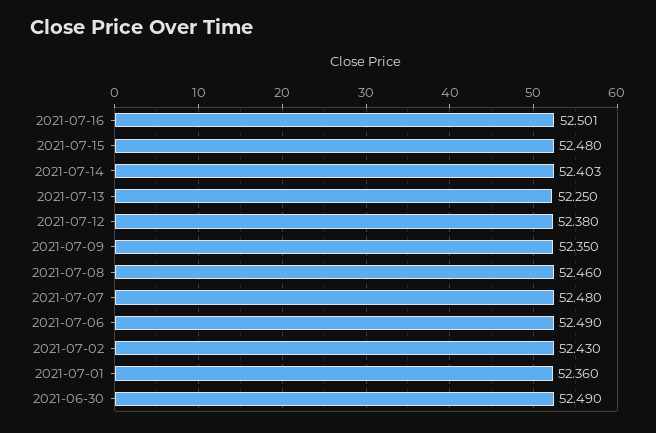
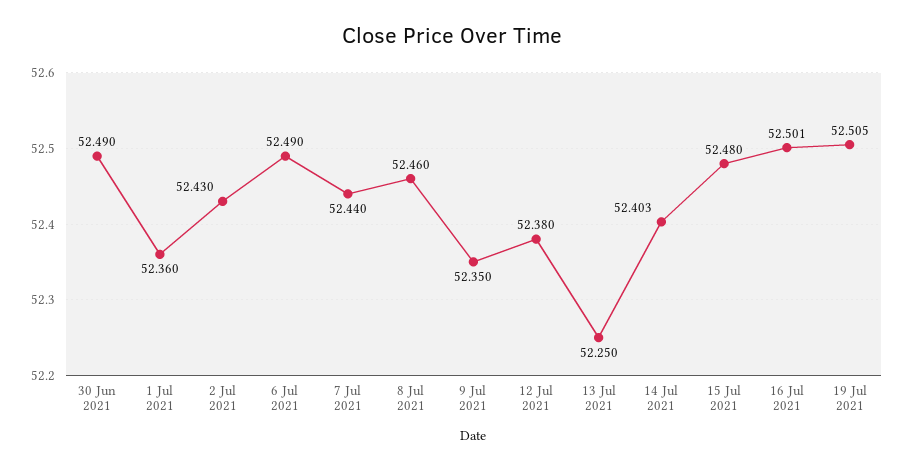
2021-07-07: 52.48 -> 52.44
19 Jul 2021: none -> 52.505

